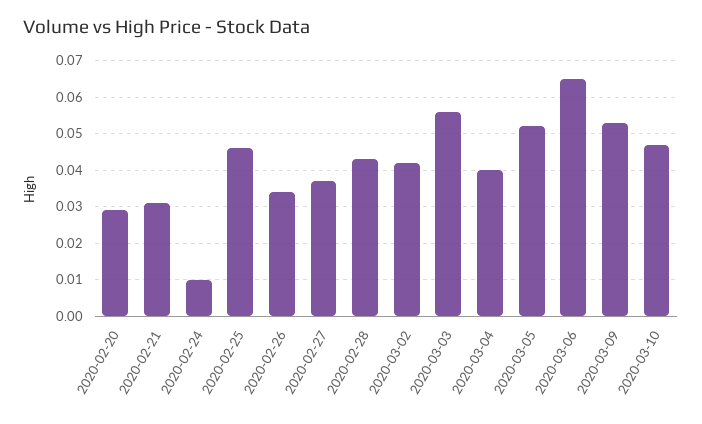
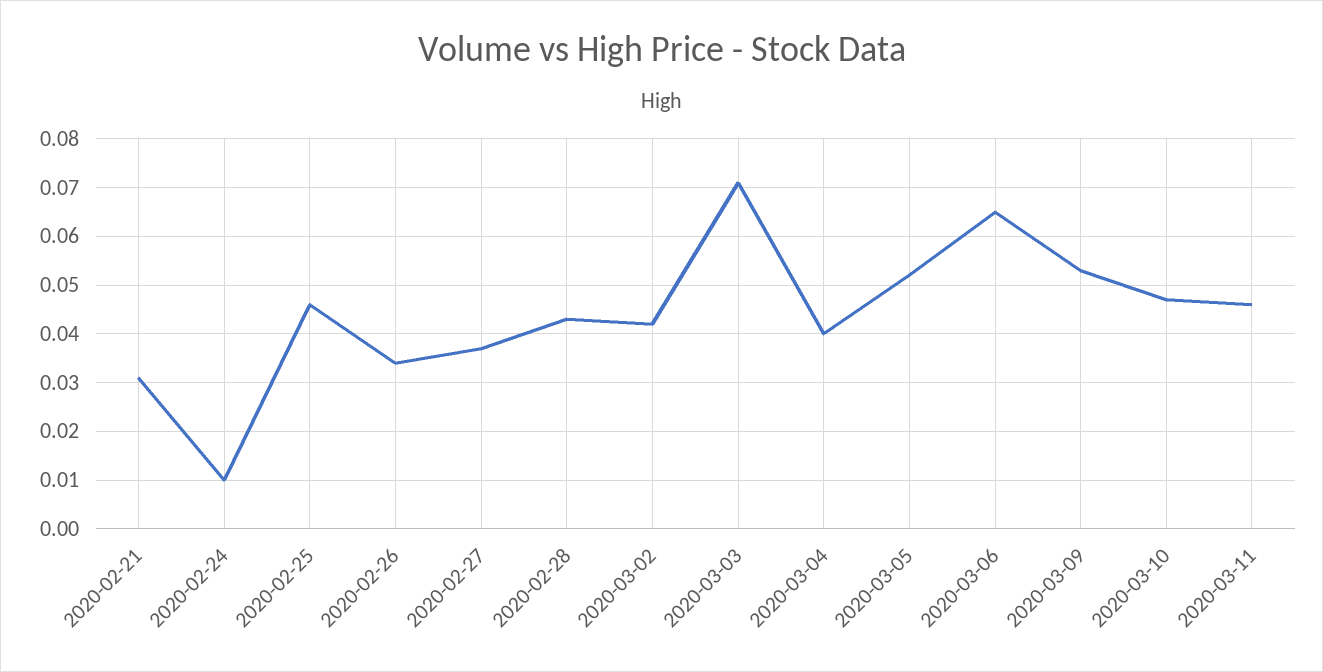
2020-02-20: 0.03 -> none
2020-03-03: 0.055 -> 0.07
2020-03-11: none -> 0.045

